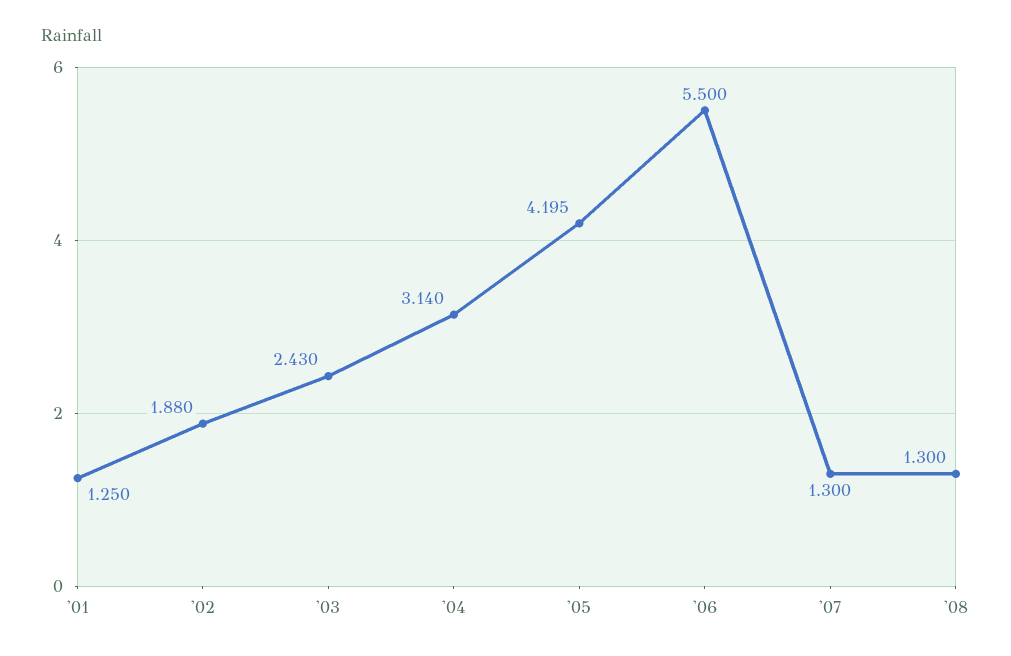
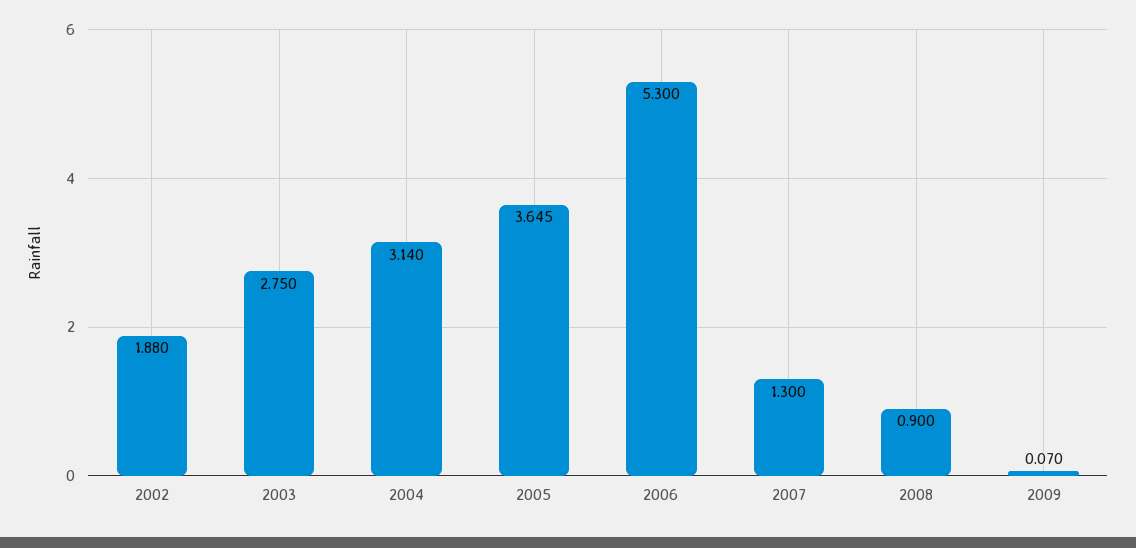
'01: 1.25 -> none
'03: 2.43 -> 2.75
'05: 4.195 -> 3.645
'06: 5.5 -> 5.3
'08: 1.3 -> 0.9
2009: none -> 0.07

